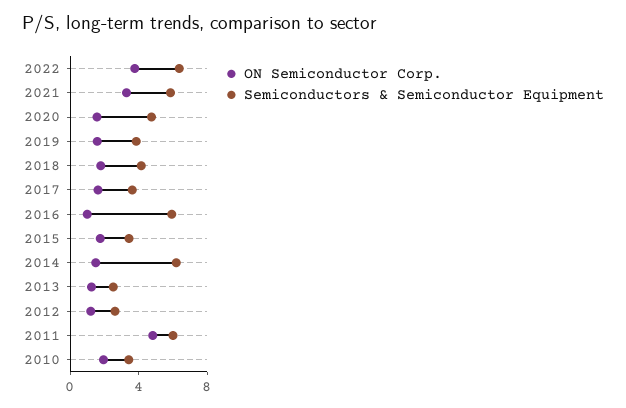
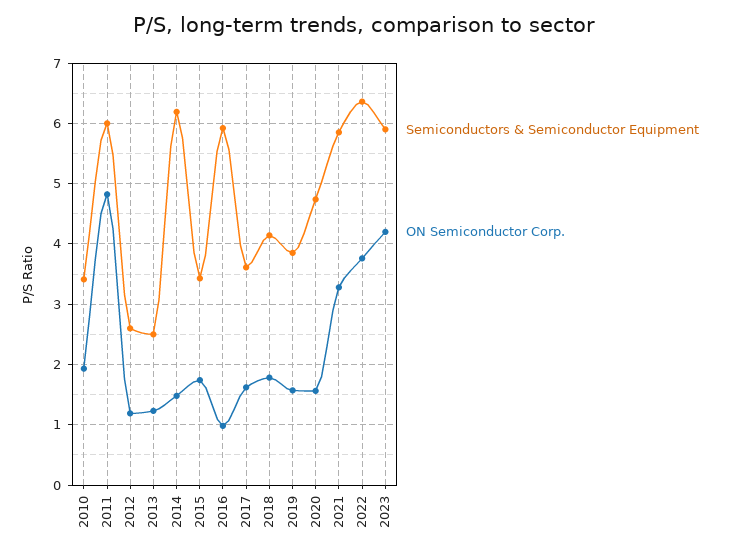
Semiconductors & Semiconductor Equipment, 2023: none -> 5.9
ON Semiconductor Corp., 2023: none -> 4.2

